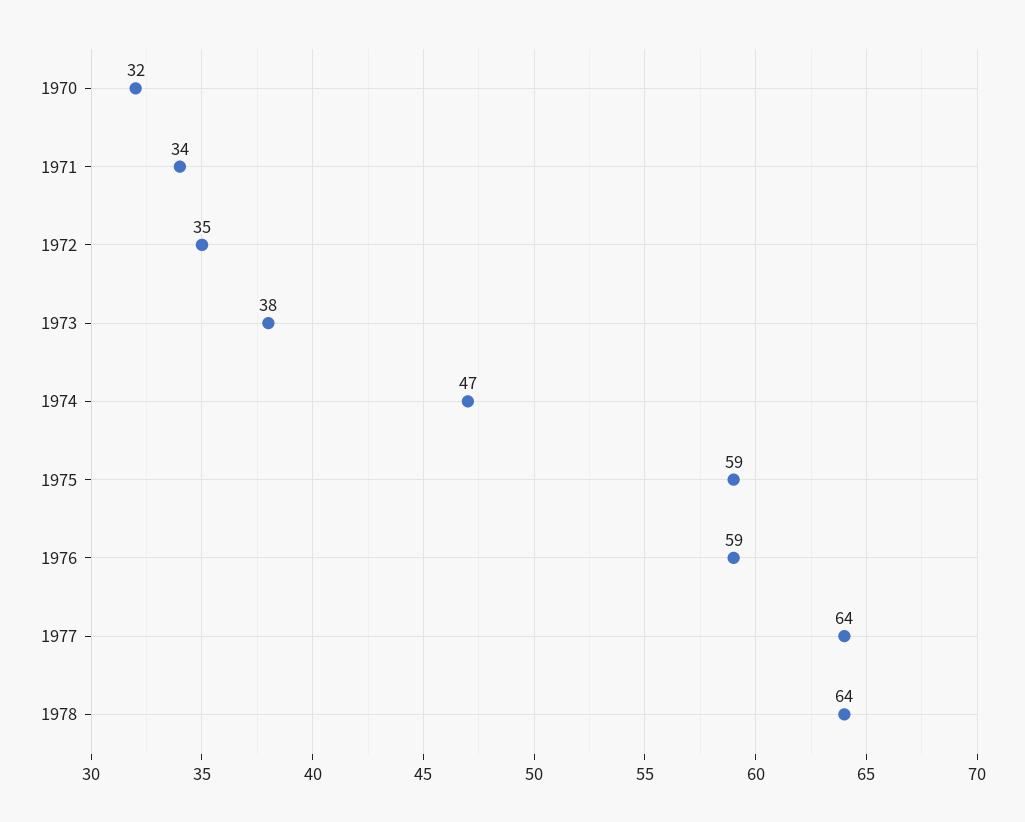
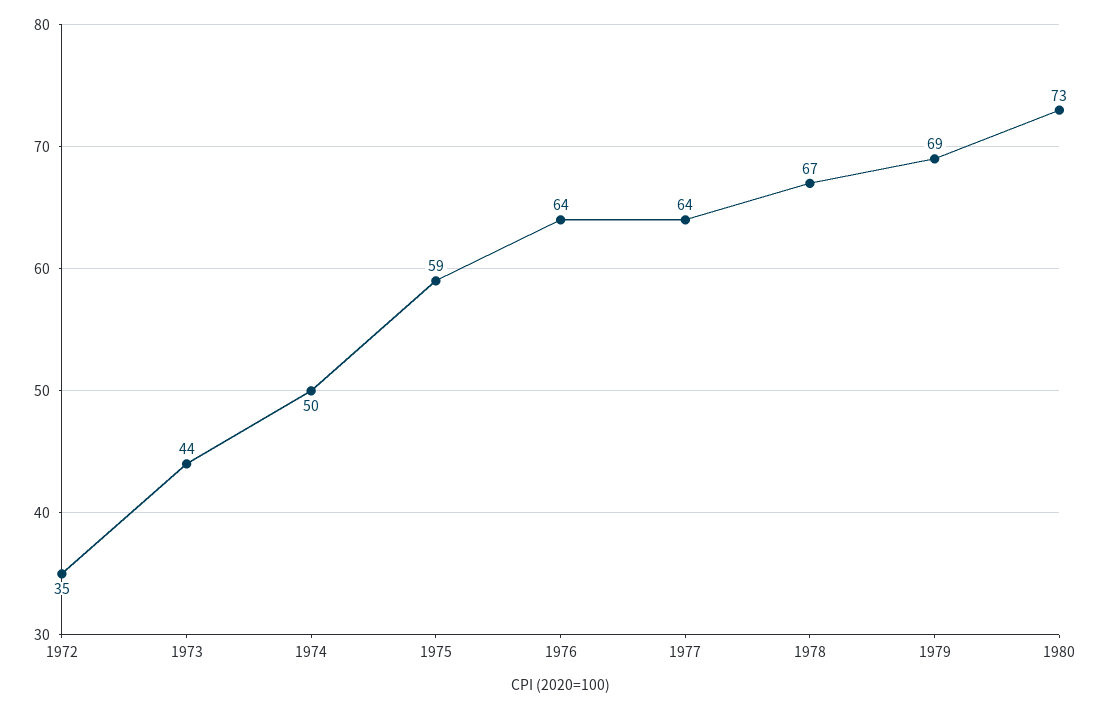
1970: 32 -> none
1971: 34 -> none
1973: 38 -> 44
1974: 47 -> 50
1976: 59 -> 64
1978: 64 -> 67
1979: none -> 69
1980: none -> 73

